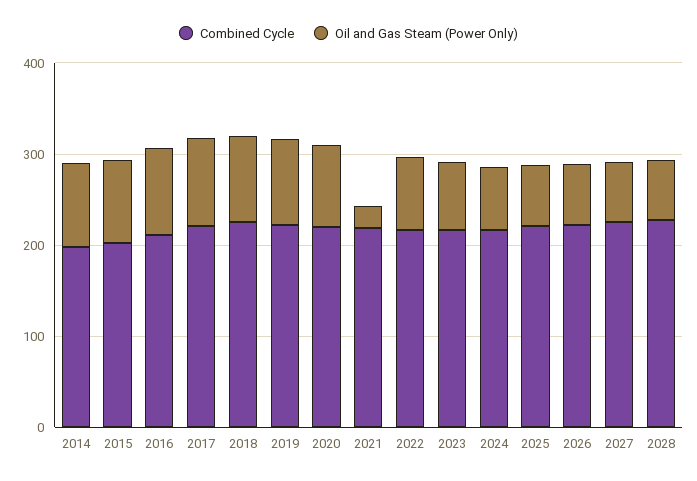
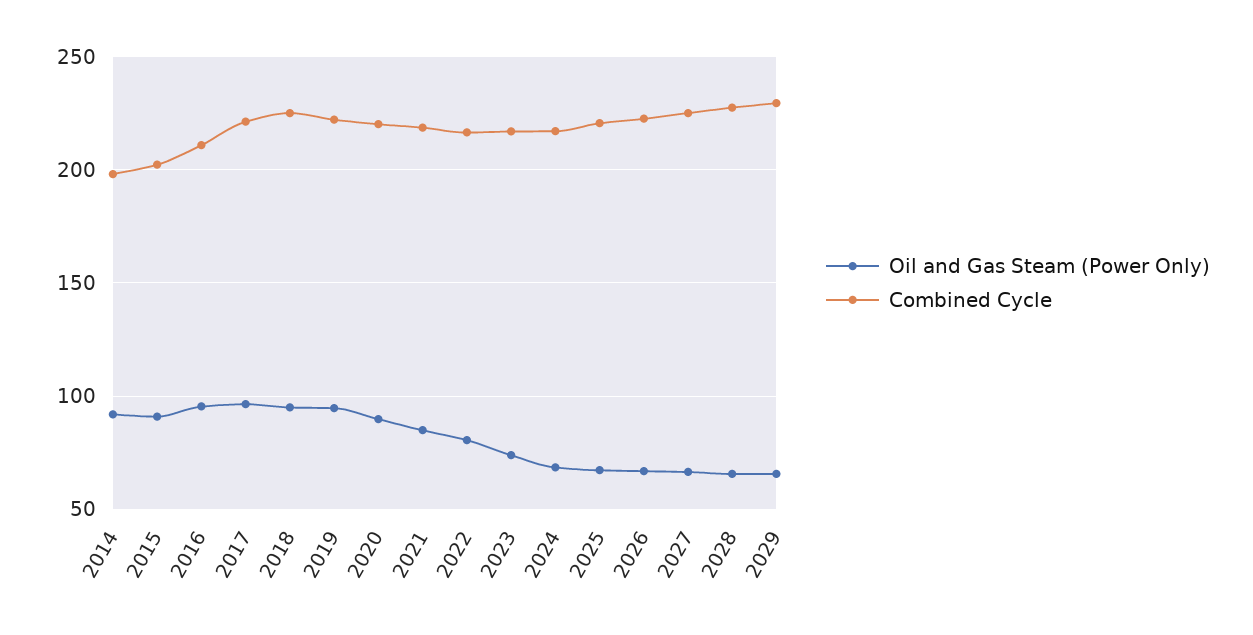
Oil and Gas Steam (Power Only), 2021: 20 -> 85
Oil and Gas Steam (Power Only), 2029: none -> 65
Combined Cycle, 2029: none -> 230

